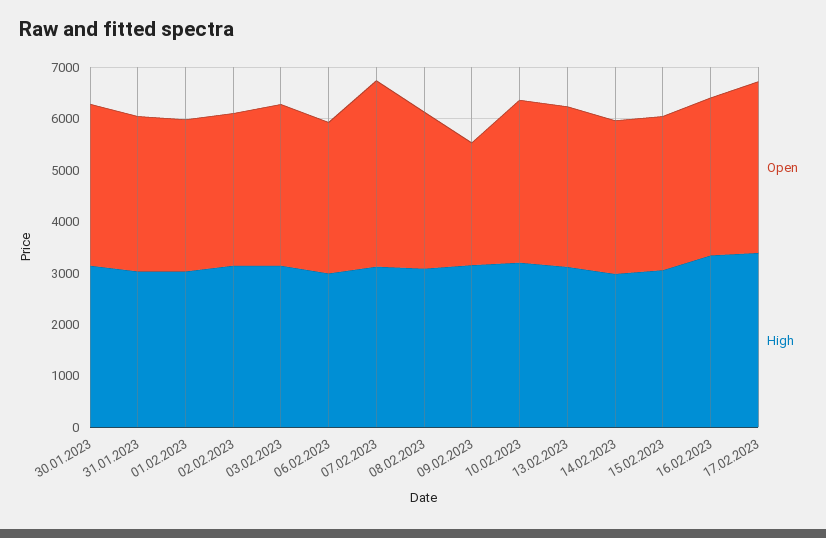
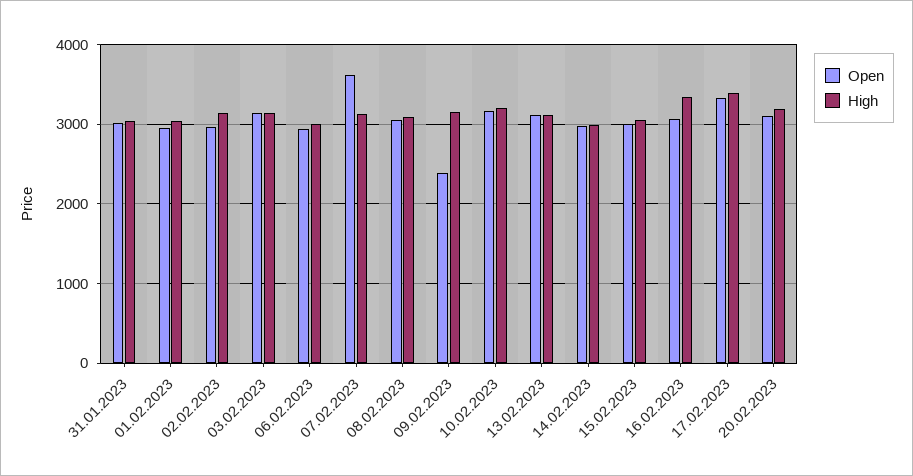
Open, 30.01.2023: 3200 -> none
High, 30.01.2023: 3200 -> none
Open, 20.02.2023: none -> 3100
High, 20.02.2023: none -> 3200

